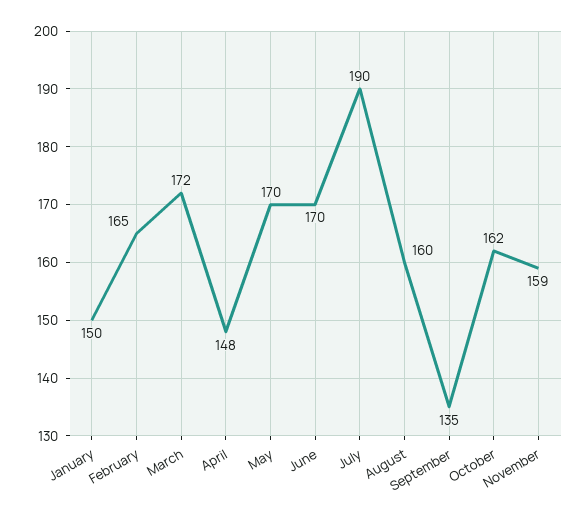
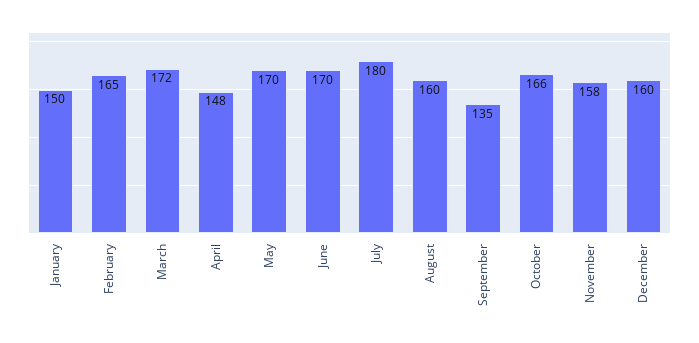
July: 190 -> 180
October: 162 -> 166
November: 159 -> 158
December: none -> 160

